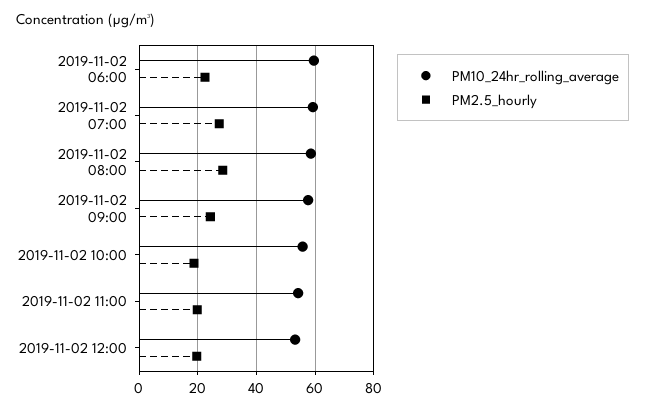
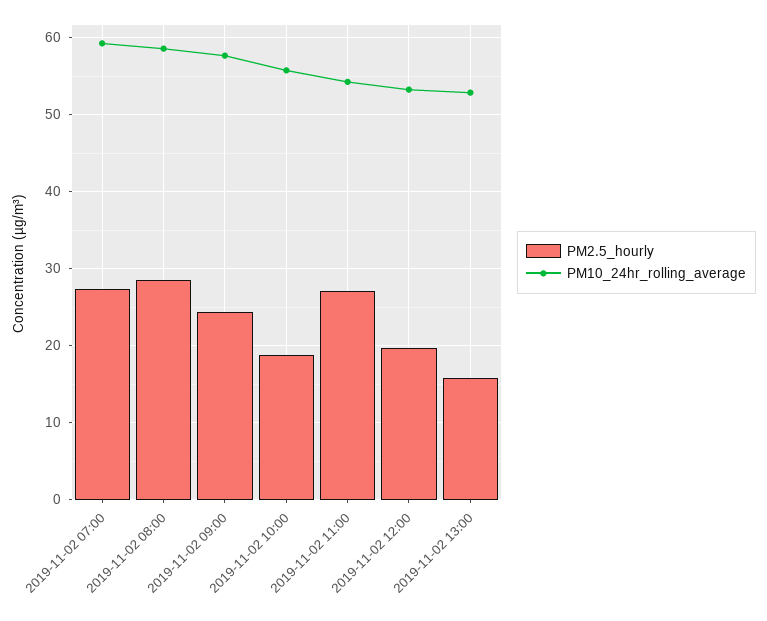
PM10_24hr_rolling_average, 2019-11-02 06:00: 60 -> none
PM2.5_hourly, 2019-11-02 06:00: 22.5 -> none
PM2.5_hourly, 2019-11-02 11:00: 20 -> 27
PM2.5_hourly, 2019-11-02 13:00: none -> 16
PM10_24hr_rolling_average, 2019-11-02 13:00: none -> 53

